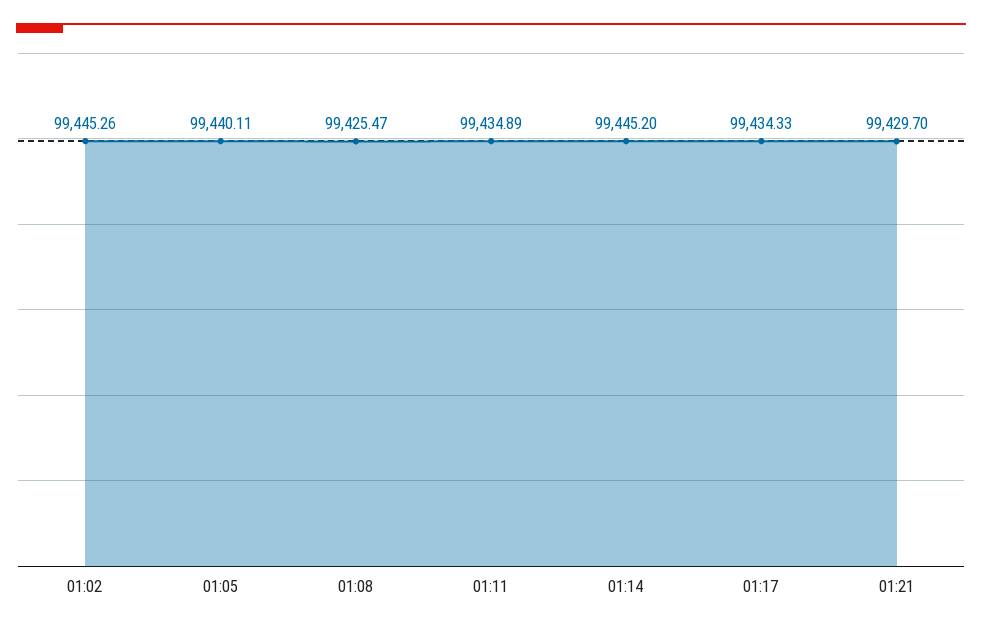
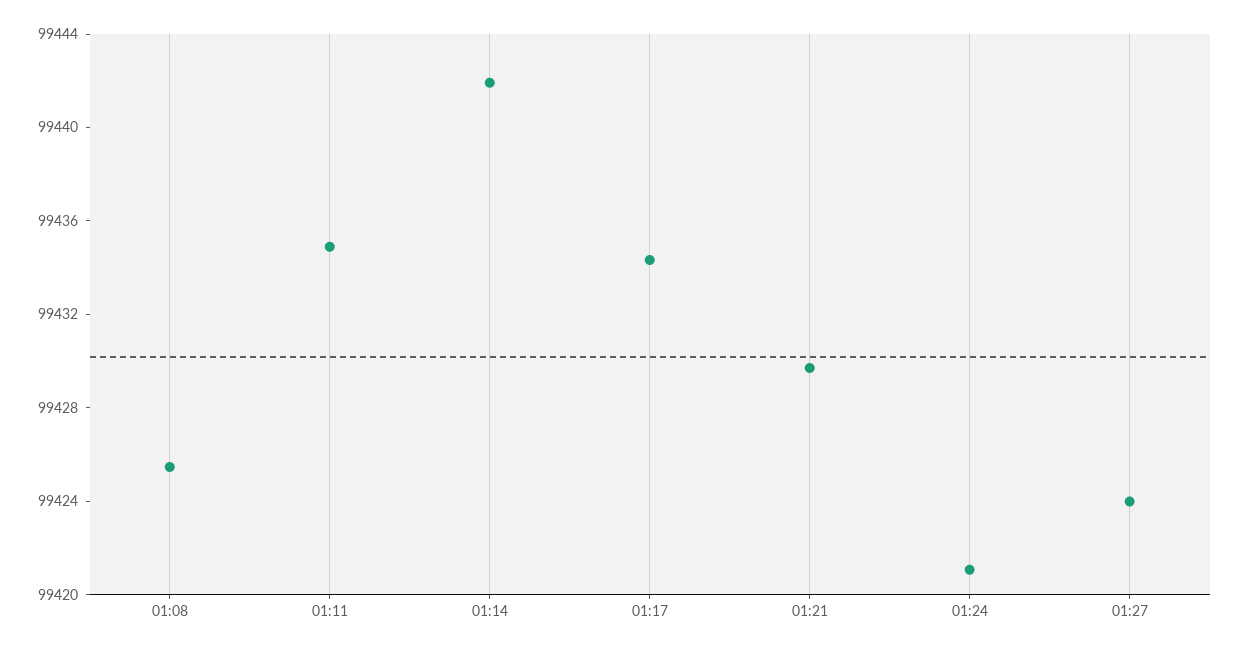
01:02: 99445.26 -> none
01:05: 99440.11 -> none
01:14: 99445.2 -> 99442
01:24: none -> 99421
01:27: none -> 99424

